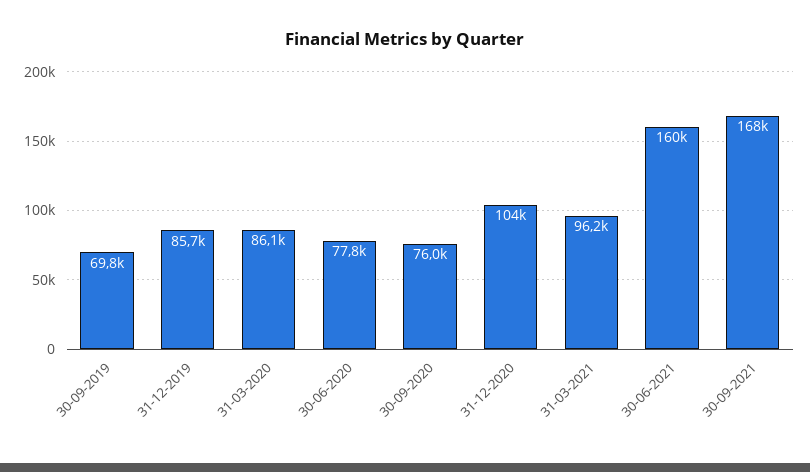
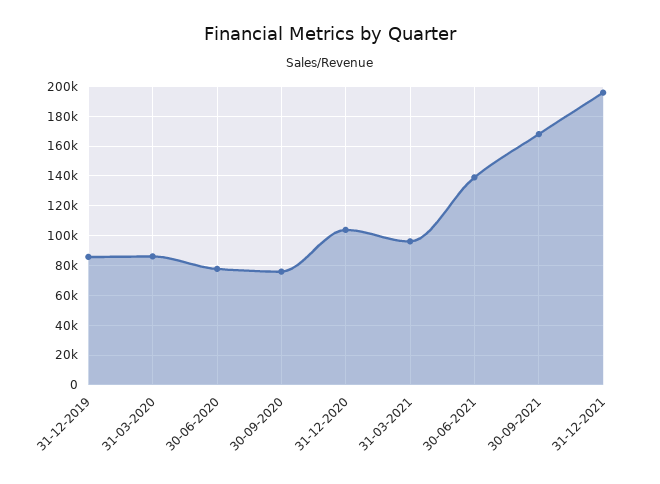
30-09-2019: 69800 -> none
30-06-2021: 160000 -> 140000
31-12-2021: none -> 195000

